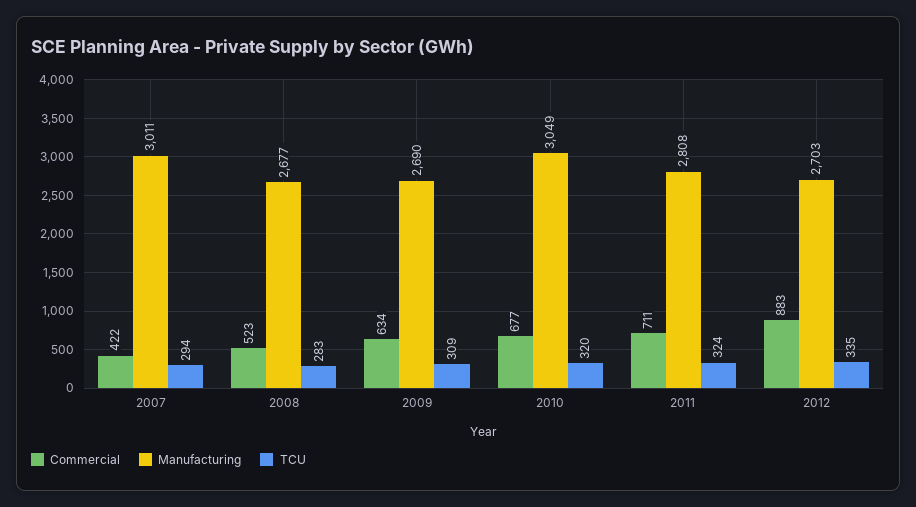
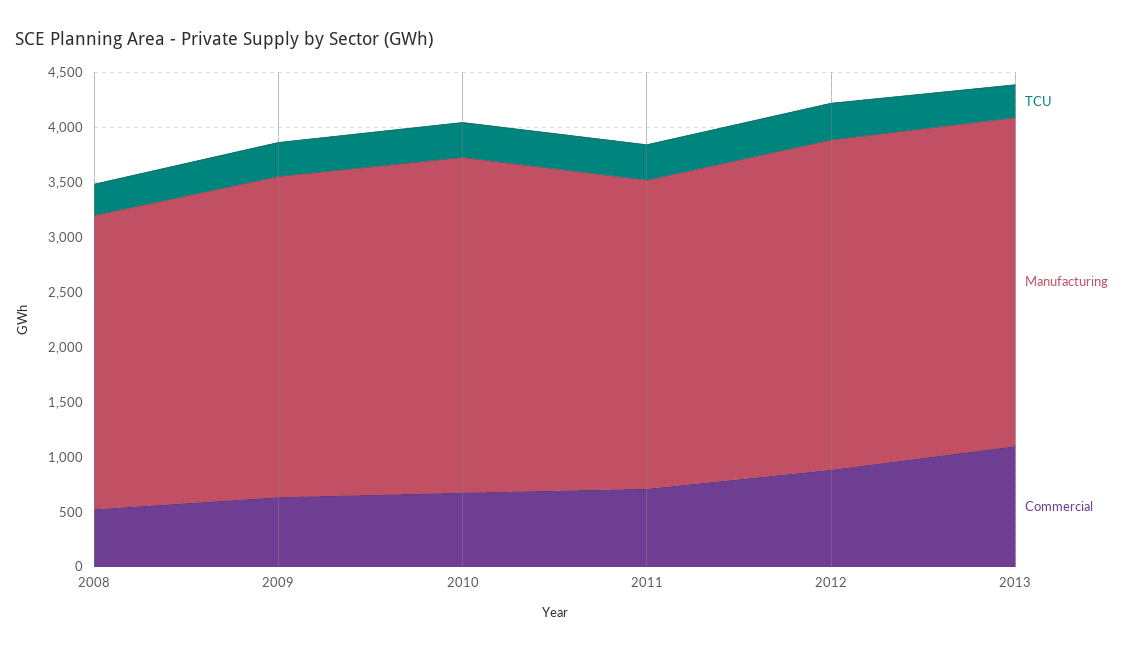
Commercial, 2007: 422 -> none
Manufacturing, 2007: 3011 -> none
TCU, 2007: 294 -> none
Manufacturing, 2009: 2690 -> 2900
Manufacturing, 2012: 2703 -> 3000
TCU, 2013: none -> 300
Manufacturing, 2013: none -> 3000
Commercial, 2013: none -> 1100

